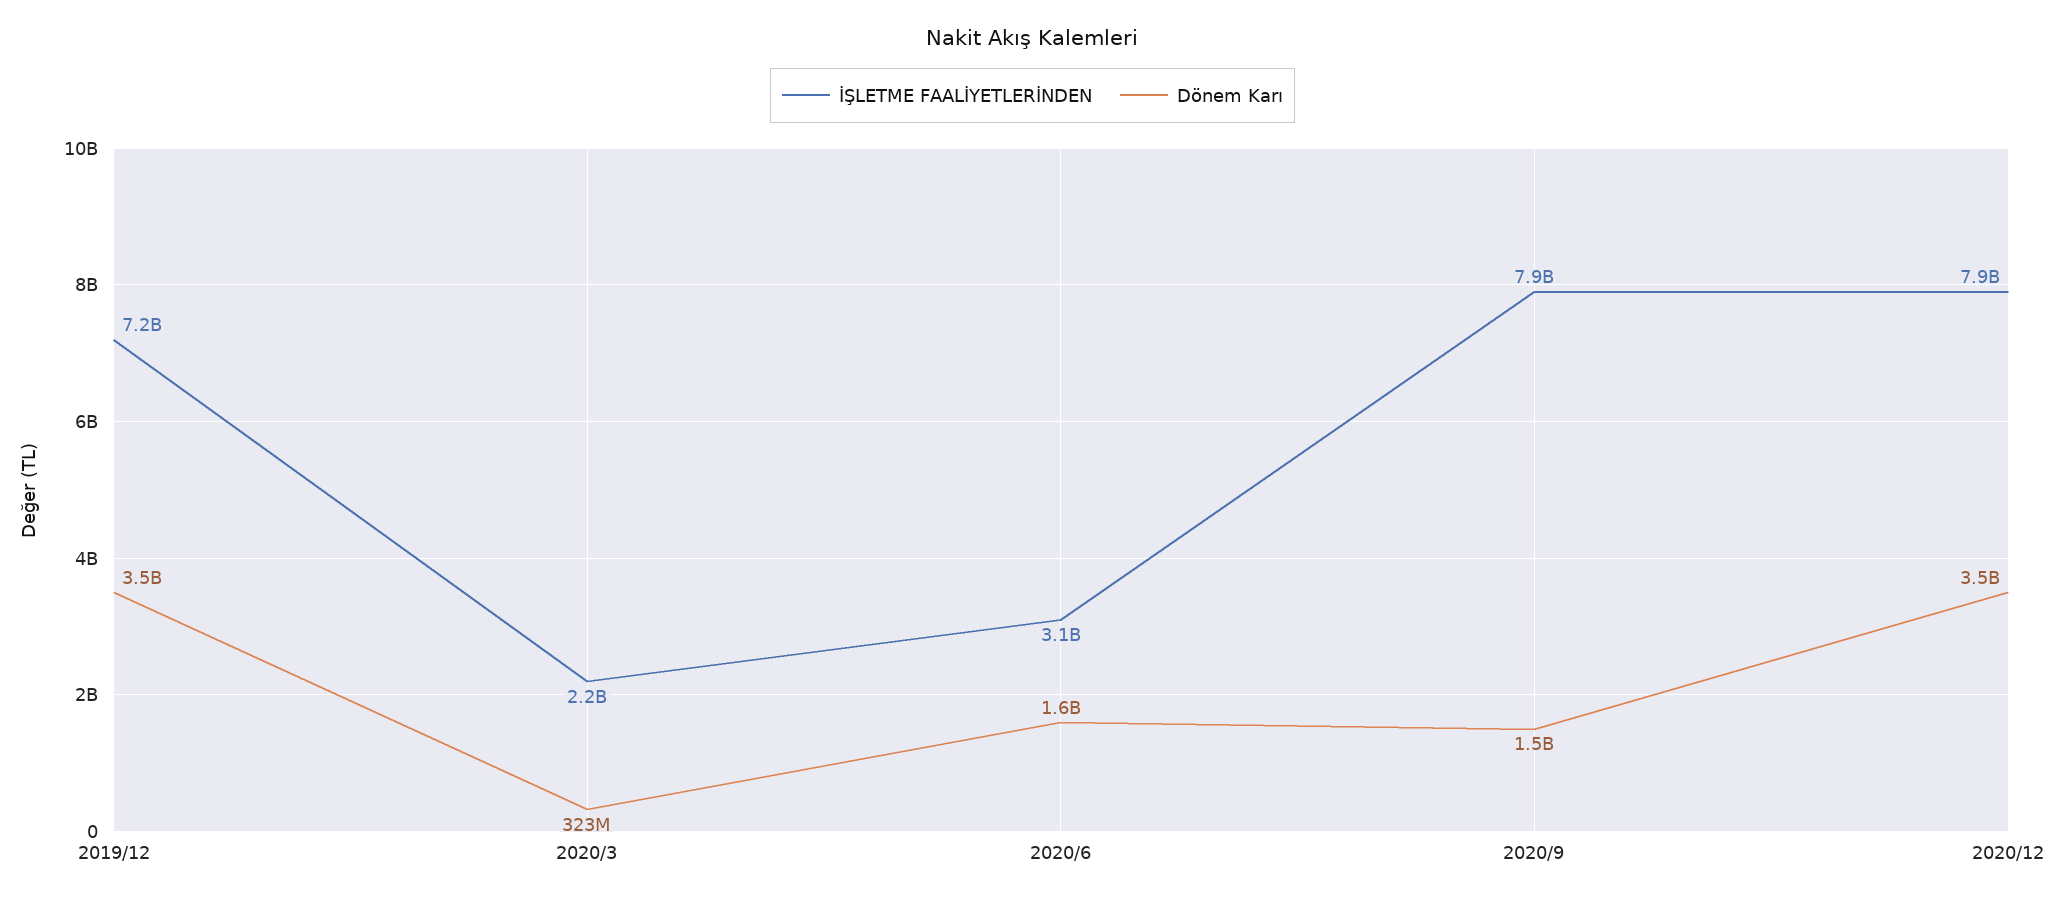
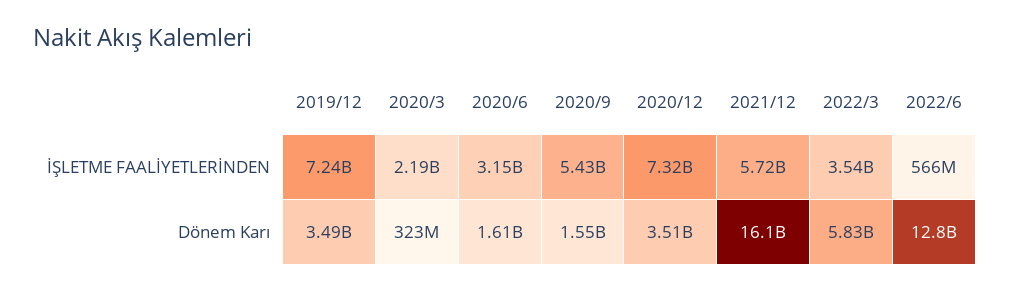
İŞLETME FAALİYETLERİNDEN, 2020/9: 7900000000 -> 5430000000
İŞLETME FAALİYETLERİNDEN, 2020/12: 7900000000 -> 7320000000
İŞLETME FAALİYETLERİNDEN, 2021/12: none -> 5720000000
İŞLETME FAALİYETLERİNDEN, 2022/3: none -> 3540000000
İŞLETME FAALİYETLERİNDEN, 2022/6: none -> 566000000
Dönem Karı, 2021/12: none -> 16100000000
Dönem Karı, 2022/3: none -> 5830000000
Dönem Karı, 2022/6: none -> 12800000000

